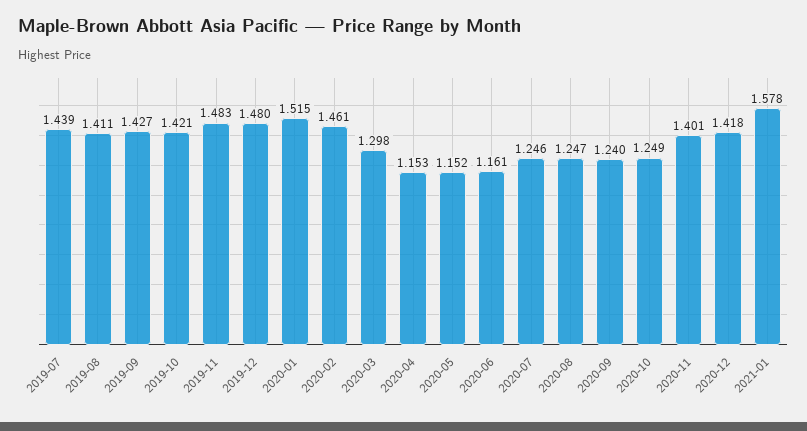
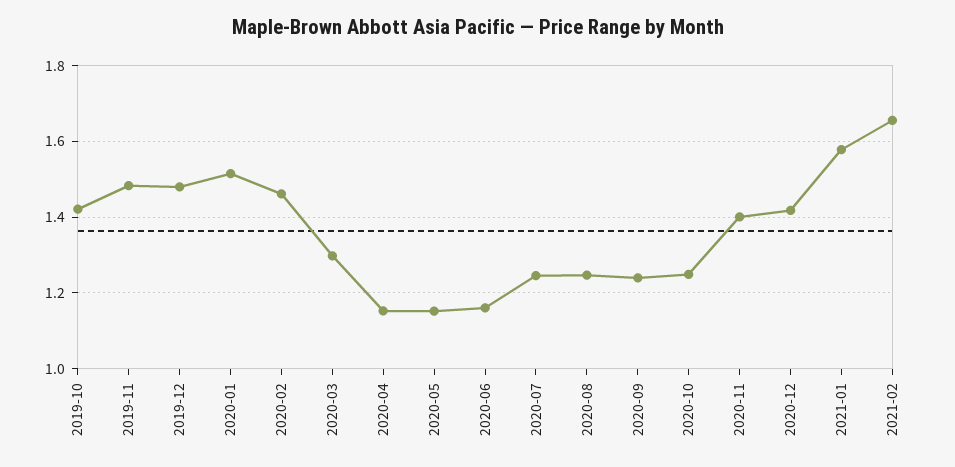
2019-07: 1.439 -> none
2019-08: 1.411 -> none
2019-09: 1.427 -> none
2021-02: none -> 1.66

